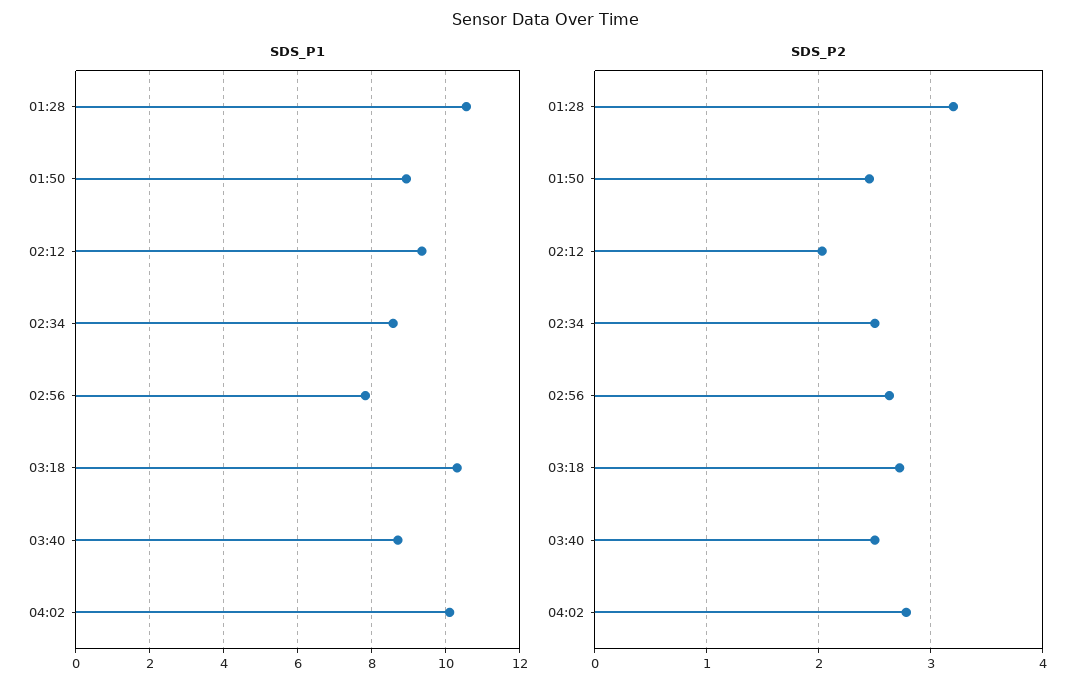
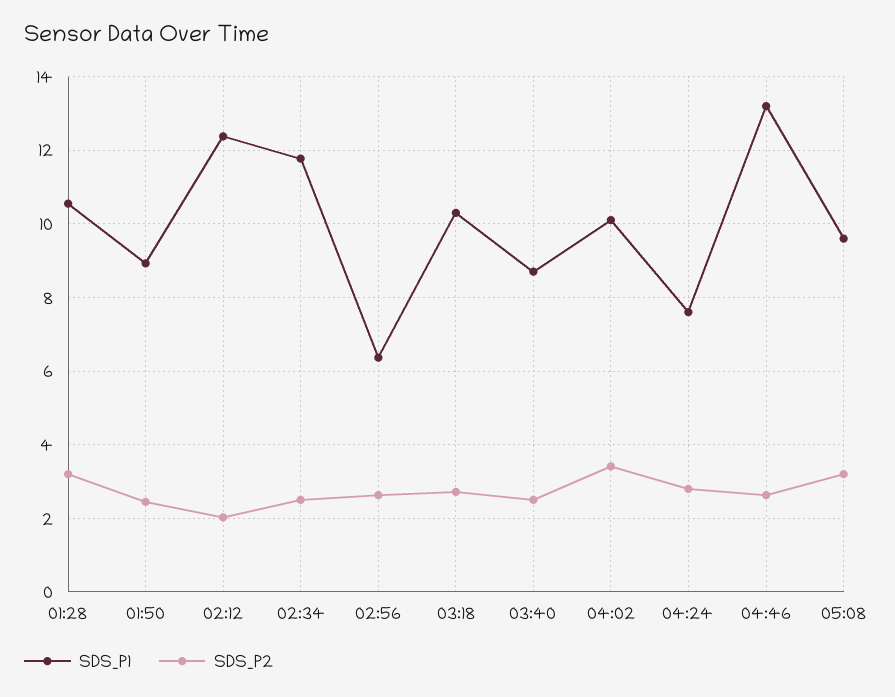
SDS_P1, 02:12: 9.4 -> 12.4
SDS_P1, 02:34: 8.6 -> 11.8
SDS_P1, 02:56: 7.8 -> 6.4
SDS_P2, 04:02: 2.8 -> 3.4
SDS_P1, 04:24: none -> 7.6
SDS_P2, 04:24: none -> 2.8
SDS_P1, 04:46: none -> 13.2
SDS_P2, 04:46: none -> 2.6
SDS_P1, 05:08: none -> 9.6
SDS_P2, 05:08: none -> 3.2

